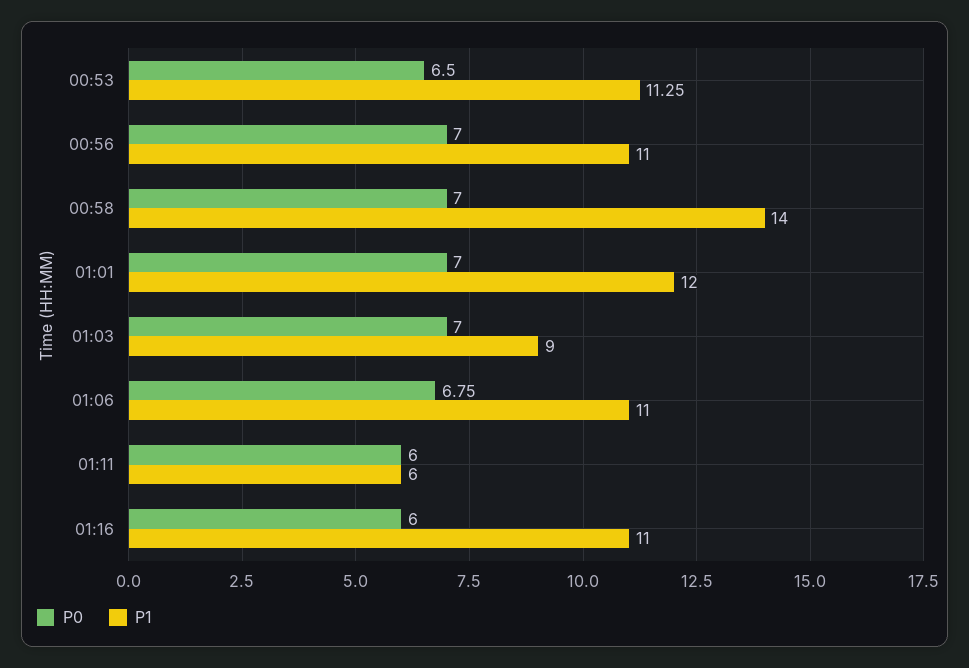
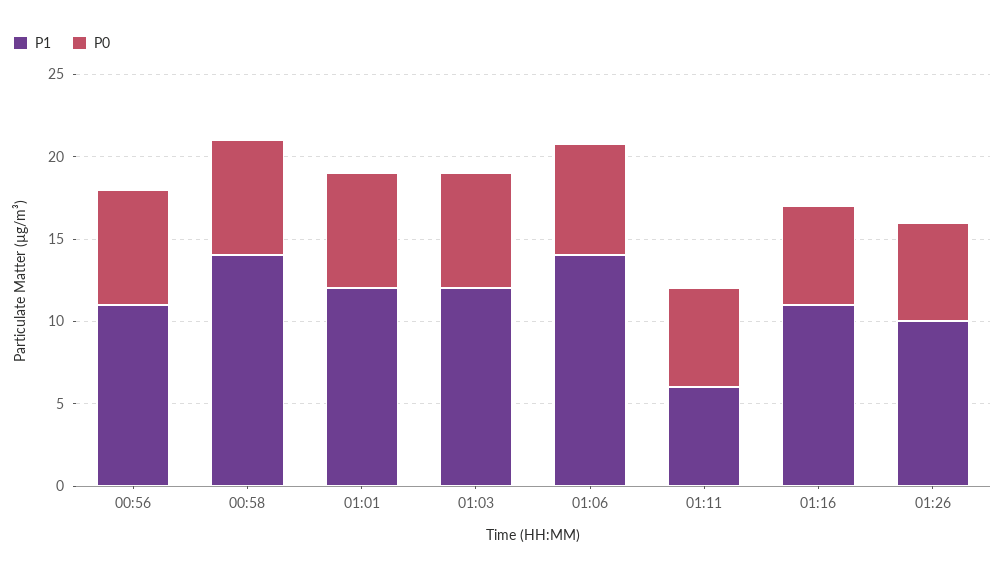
P0, 00:53: 6.5 -> none
P1, 00:53: 11.25 -> none
P1, 01:03: 9 -> 12
P1, 01:06: 11 -> 14
P1, 01:26: none -> 10
P0, 01:26: none -> 6

